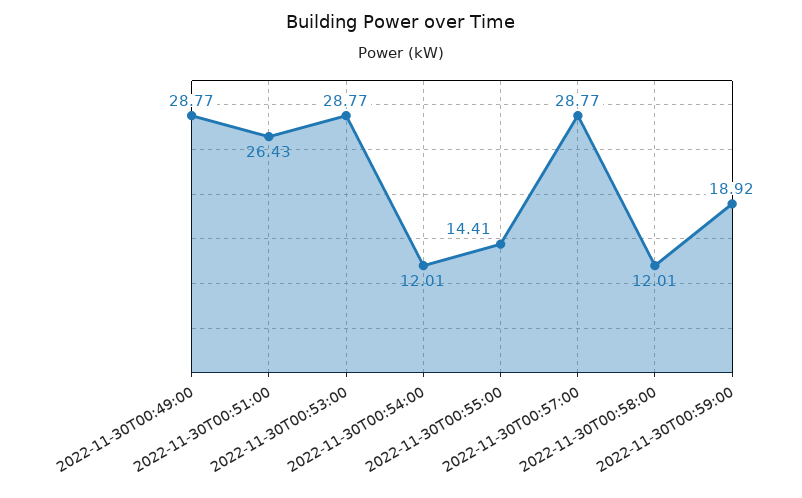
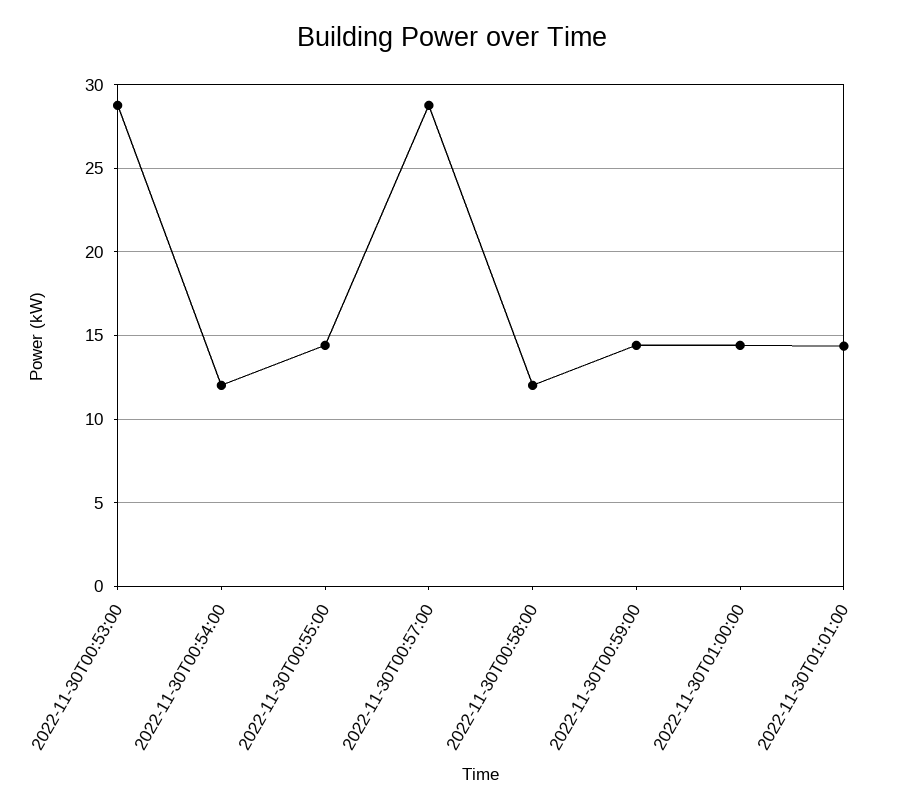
2022-11-30T00:49:00: 28.77 -> none
2022-11-30T00:51:00: 26.43 -> none
2022-11-30T00:59:00: 18.92 -> 14.5
2022-11-30T01:00:00: none -> 14.5
2022-11-30T01:01:00: none -> 14.5

